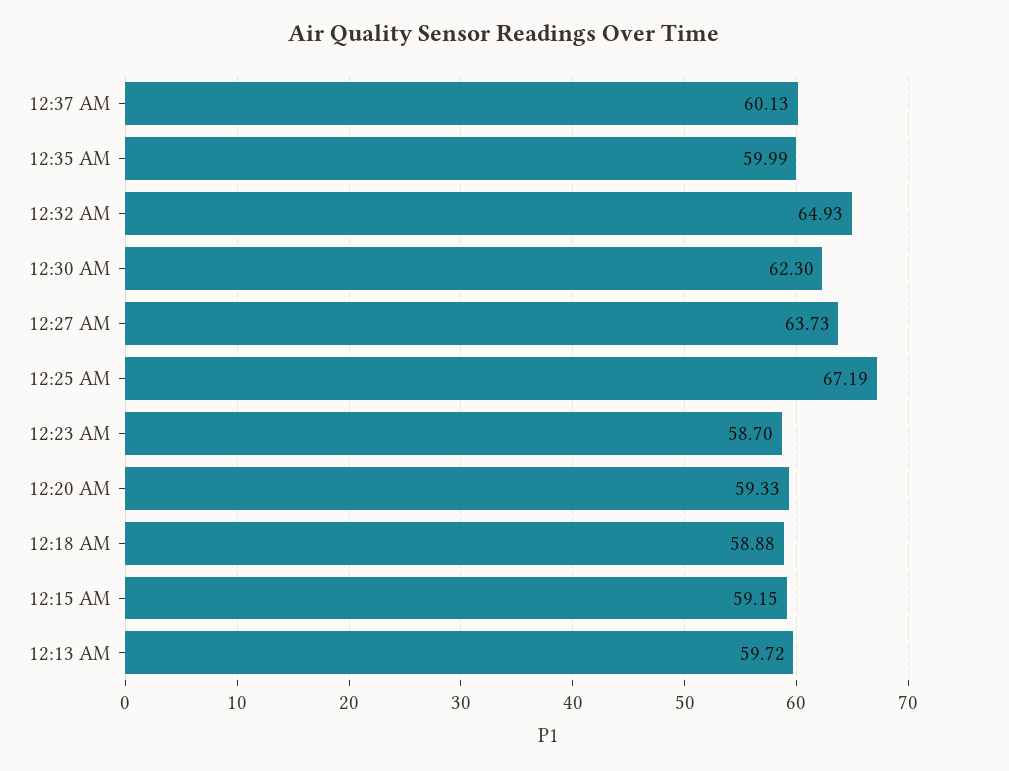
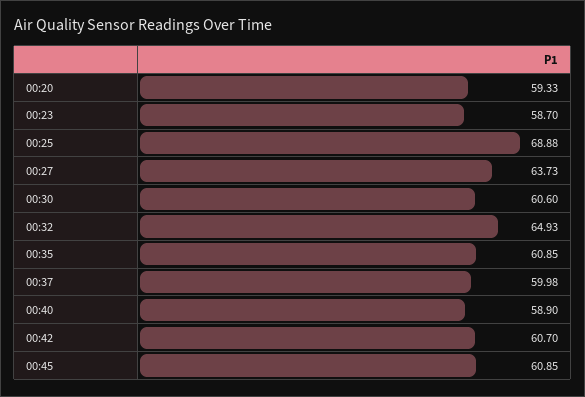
12:37 AM: 60.13 -> 59.98
12:35 AM: 59.99 -> 60.85
12:30 AM: 62.3 -> 60.6
12:25 AM: 67.19 -> 68.88
12:18 AM: 58.88 -> none
12:15 AM: 59.15 -> none
12:13 AM: 59.72 -> none
00:40: none -> 58.9
00:42: none -> 60.7
00:45: none -> 60.85

